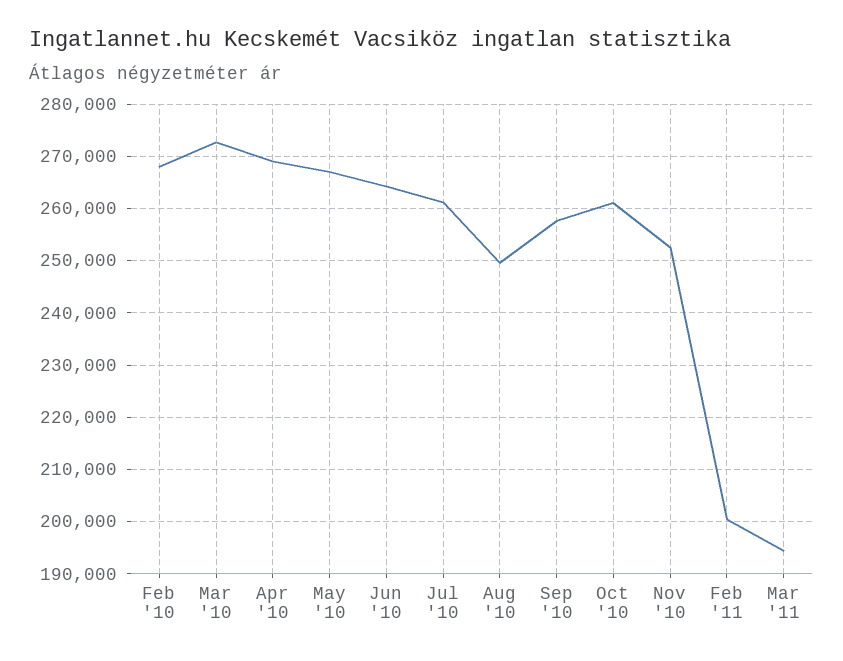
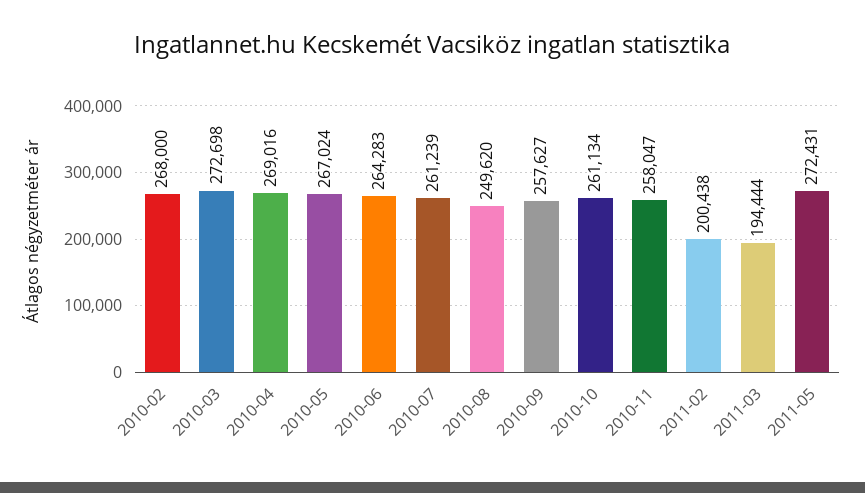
Nov '10: 252000 -> 258047
2011-05: none -> 272431

